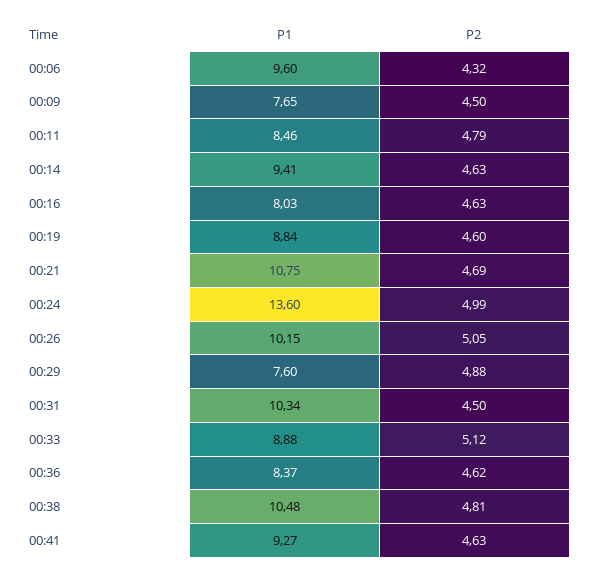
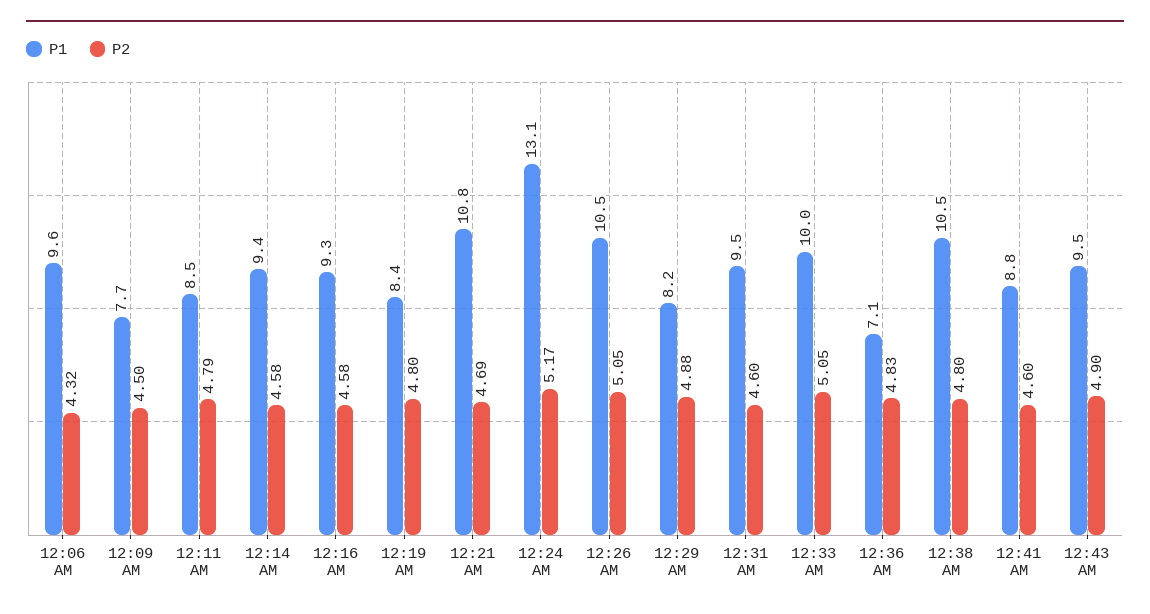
P2, 00:14: 4.63 -> 4.58
P1, 00:16: 8.03 -> 9.3
P2, 00:16: 4.63 -> 4.58
P1, 00:19: 8.84 -> 8.4
P2, 00:19: 4.6 -> 4.8
P1, 00:24: 13.6 -> 13.1
P2, 00:24: 4.99 -> 5.17
P1, 00:26: 10.15 -> 10.5
P1, 00:29: 7.6 -> 8.2
P1, 00:31: 10.34 -> 9.5
P2, 00:31: 4.5 -> 4.6
P1, 00:33: 8.88 -> 10
P2, 00:33: 5.12 -> 5.05
P1, 00:36: 8.37 -> 7.1
P2, 00:36: 4.62 -> 4.83
P2, 00:38: 4.81 -> 4.8
P1, 00:41: 9.27 -> 8.8
P2, 00:41: 4.63 -> 4.6
P1, 12:43 AM: none -> 9.5
P2, 12:43 AM: none -> 4.9

